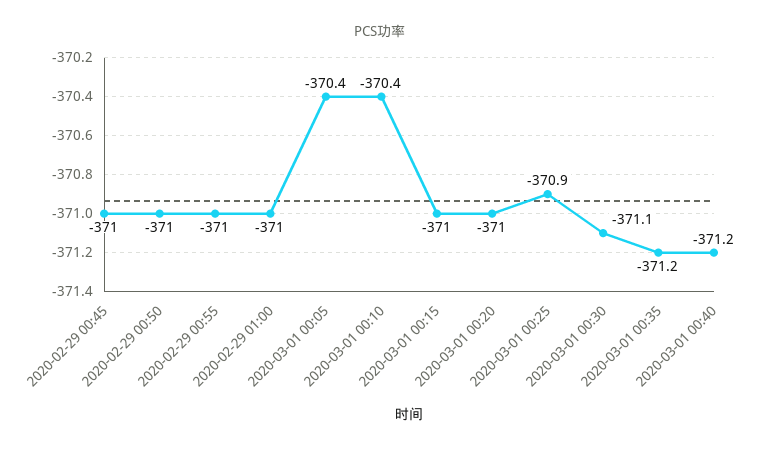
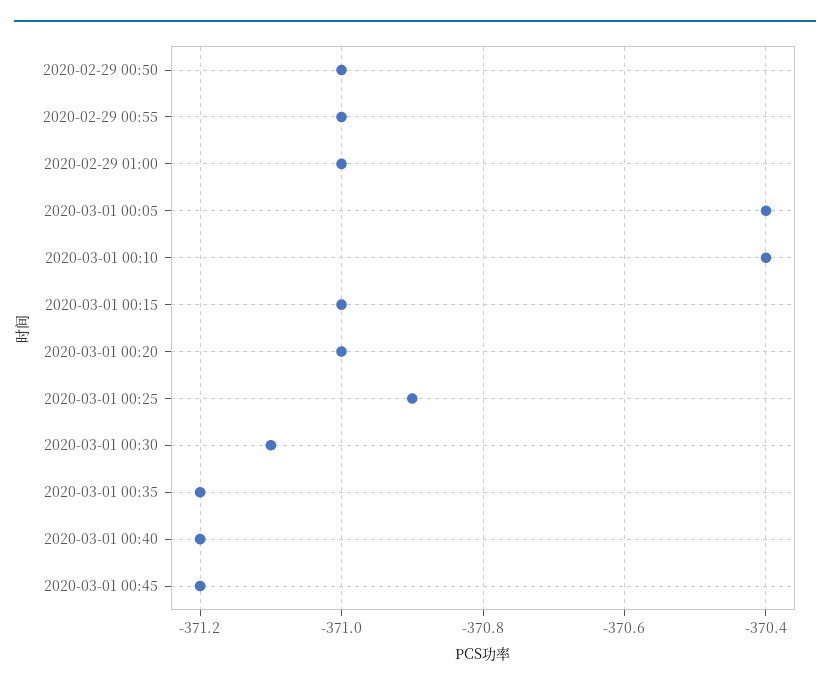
2020-02-29 00:45: -371 -> none
2020-03-01 00:45: none -> -371.2

